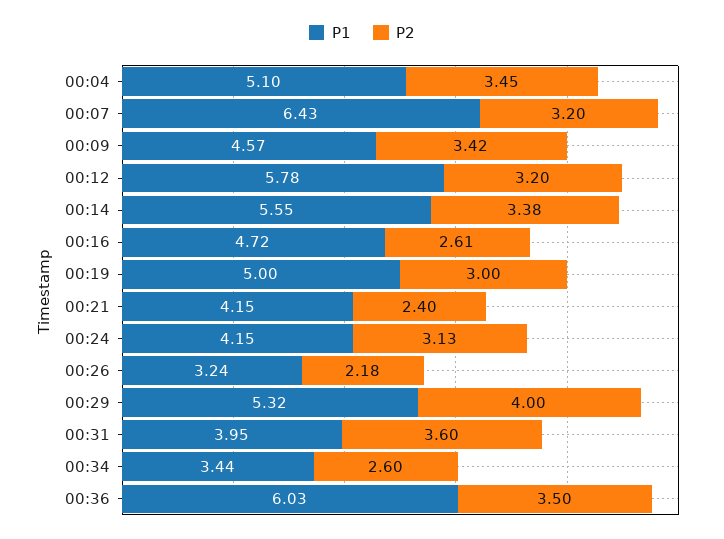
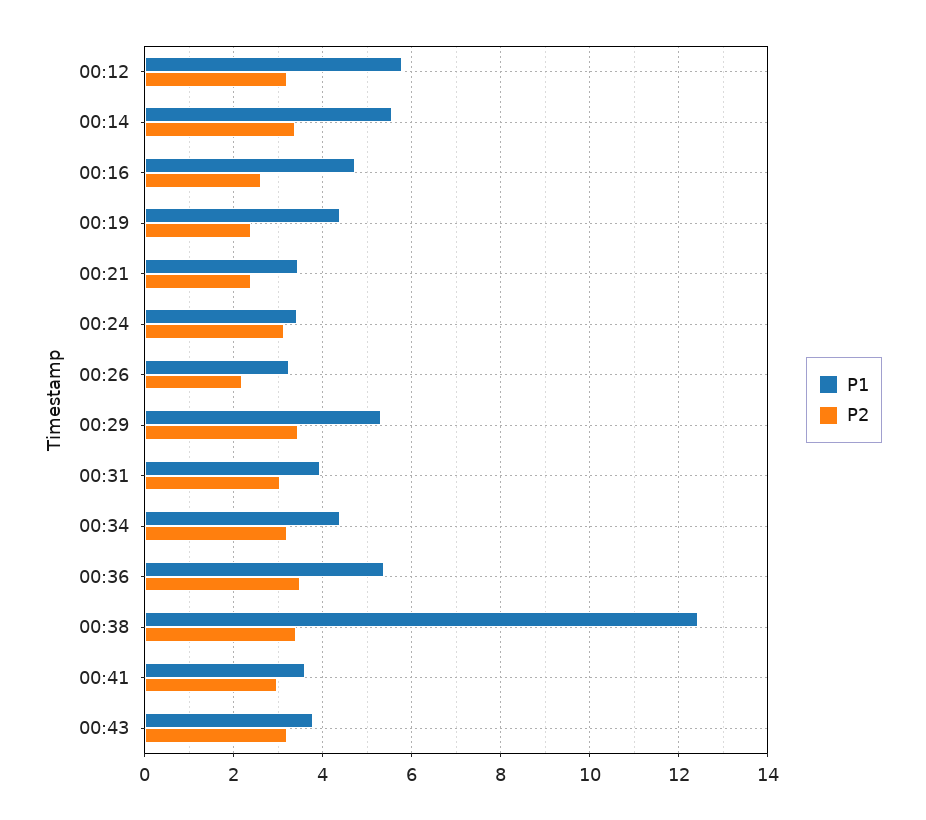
P1, 00:04: 5.1 -> none
P2, 00:04: 3.45 -> none
P1, 00:07: 6.43 -> none
P2, 00:07: 3.2 -> none
P1, 00:09: 4.57 -> none
P2, 00:09: 3.42 -> none
P1, 00:19: 5 -> 4.4
P2, 00:19: 3 -> 2.4
P1, 00:21: 4.15 -> 3.4
P1, 00:24: 4.15 -> 3.4
P2, 00:29: 4 -> 3.4
P2, 00:31: 3.6 -> 3
P1, 00:34: 3.44 -> 4.4
P2, 00:34: 2.6 -> 3.2
P1, 00:36: 6.03 -> 5.4
P1, 00:38: none -> 12.4
P2, 00:38: none -> 3.4
P1, 00:41: none -> 3.6
P2, 00:41: none -> 3
P1, 00:43: none -> 3.8
P2, 00:43: none -> 3.2

